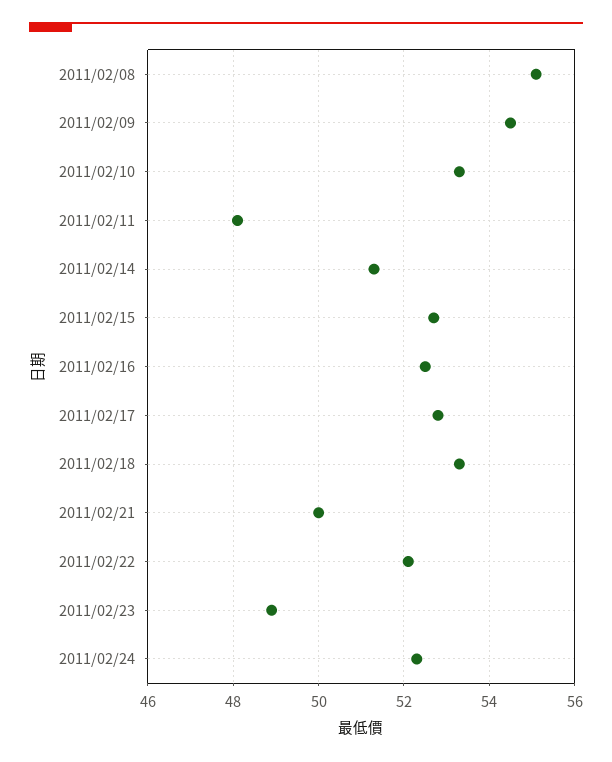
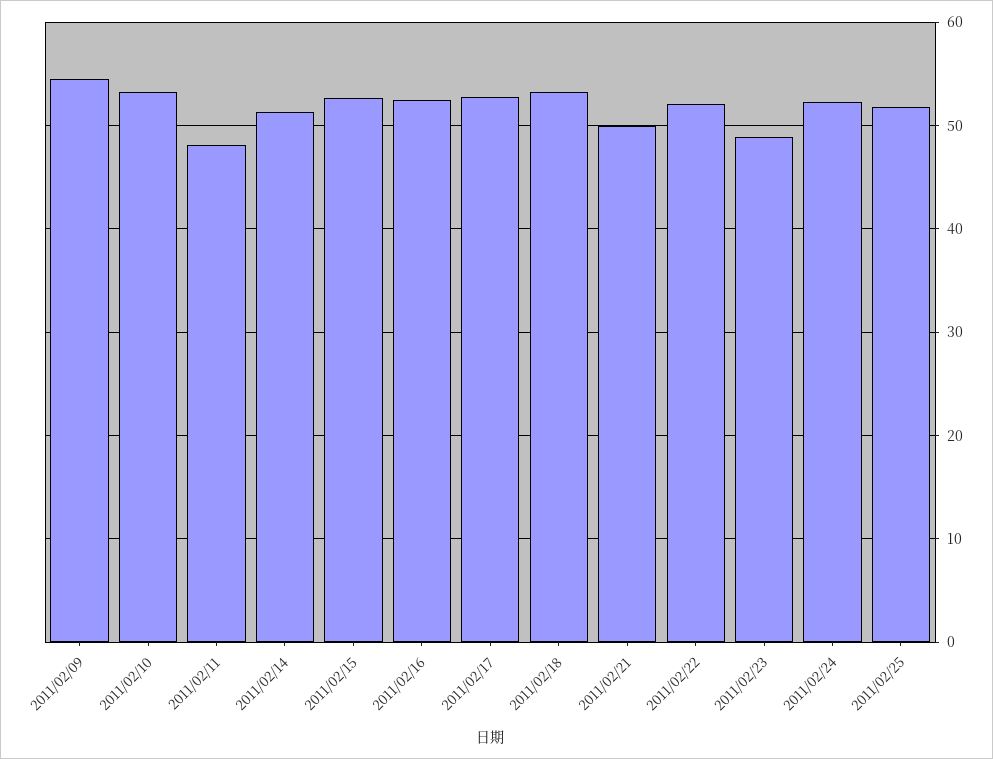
2011/02/08: 55 -> none
2011/02/25: none -> 52

